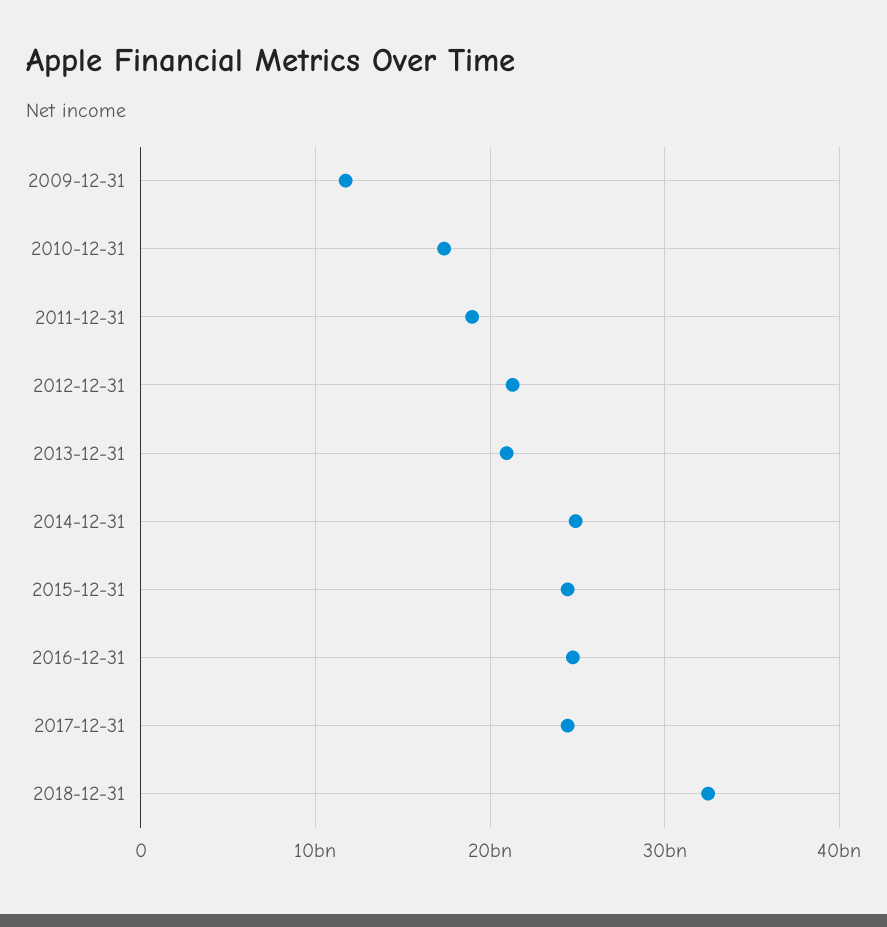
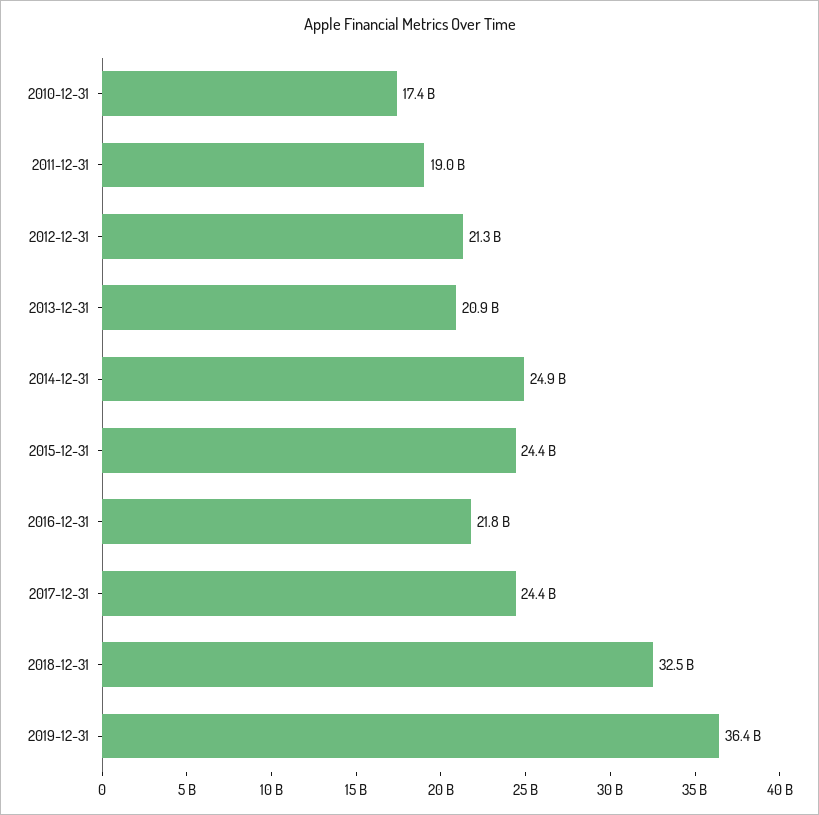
2009-12-31: 12000000000 -> none
2016-12-31: 25000000000 -> 21800000000
2019-12-31: none -> 36400000000

